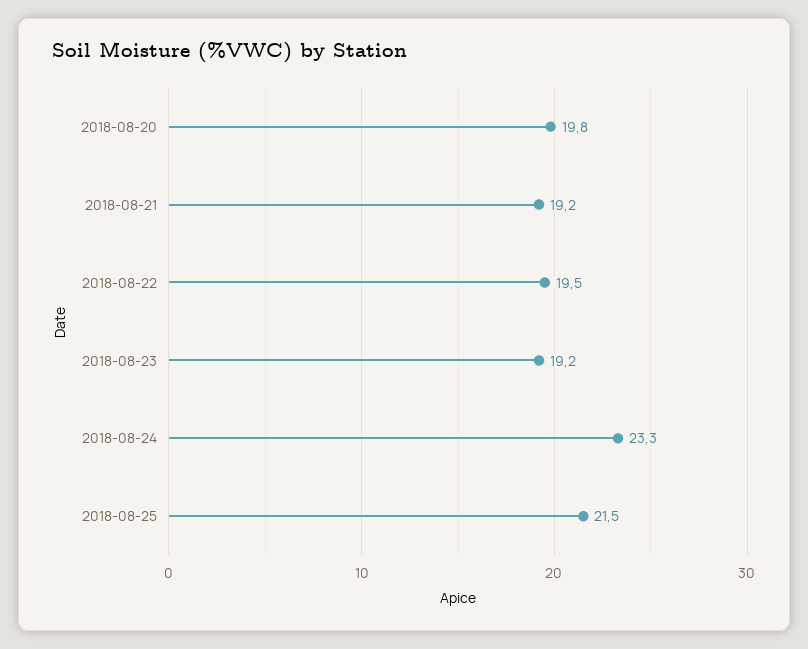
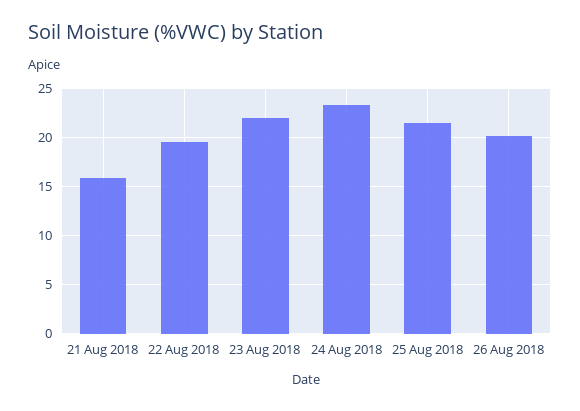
2018-08-20: 19.8 -> none
2018-08-21: 19.2 -> 16
2018-08-23: 19.2 -> 22
26 Aug 2018: none -> 20

